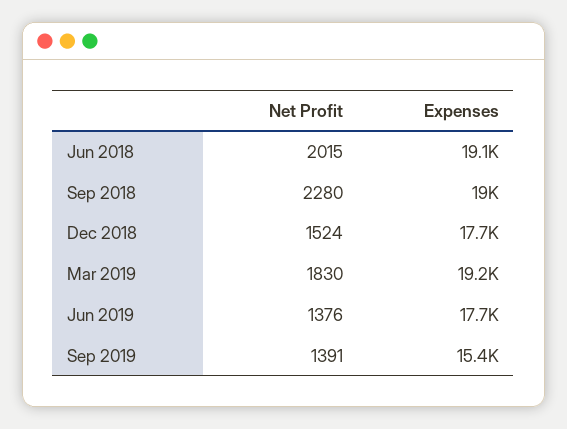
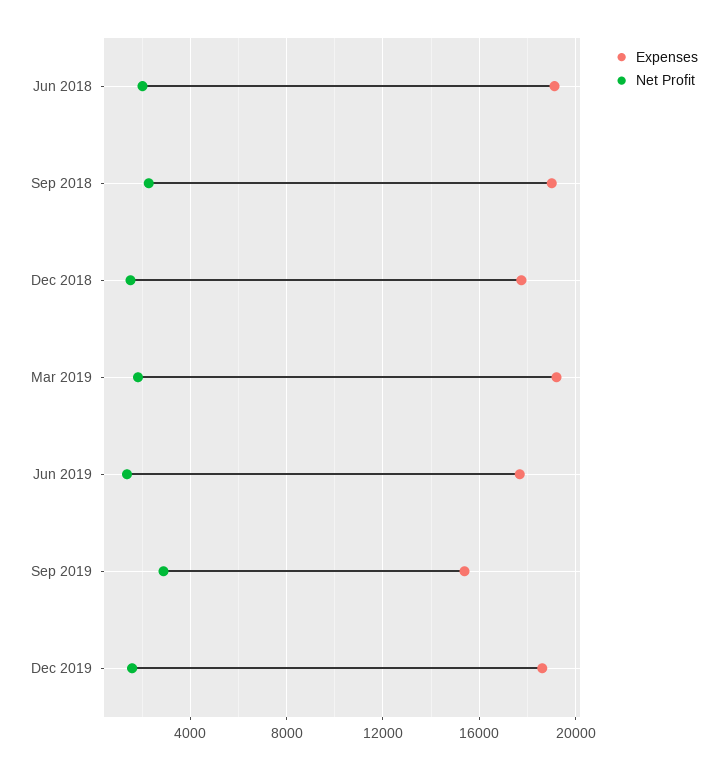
Net Profit, Sep 2019: 1391 -> 3000
Expenses, Dec 2019: none -> 18500
Net Profit, Dec 2019: none -> 1500

